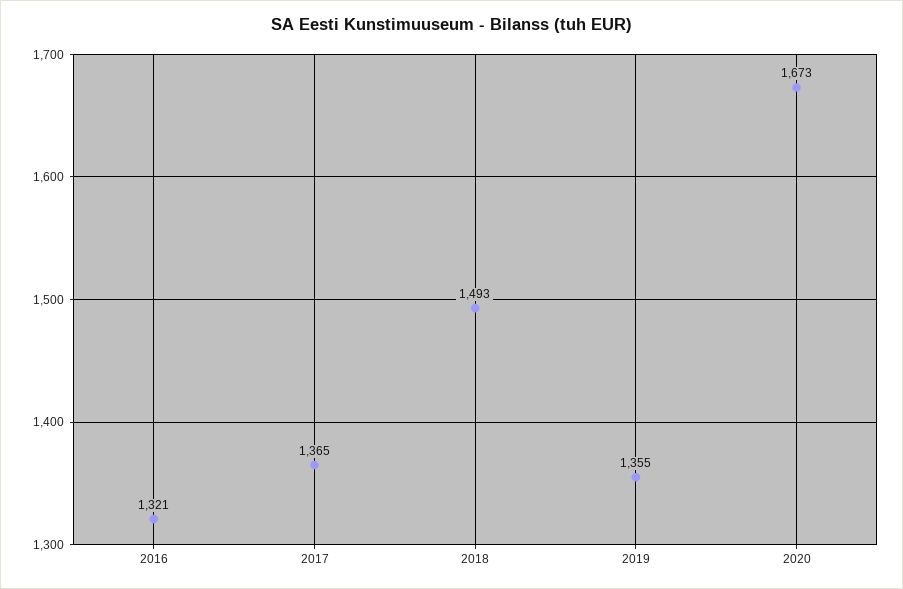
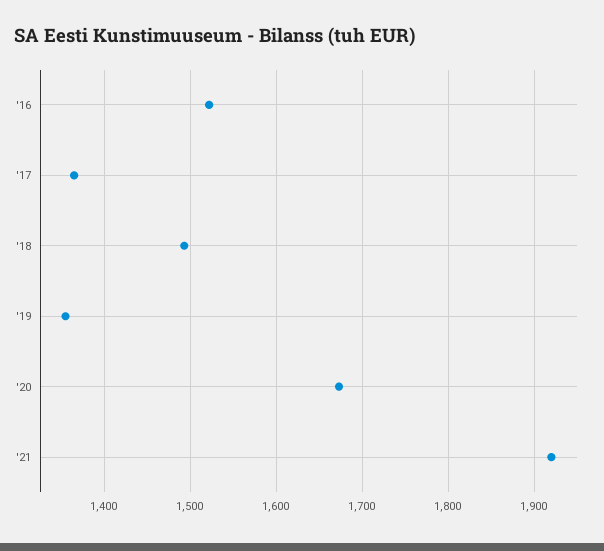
2016: 1321 -> 1520
'21: none -> 1920

